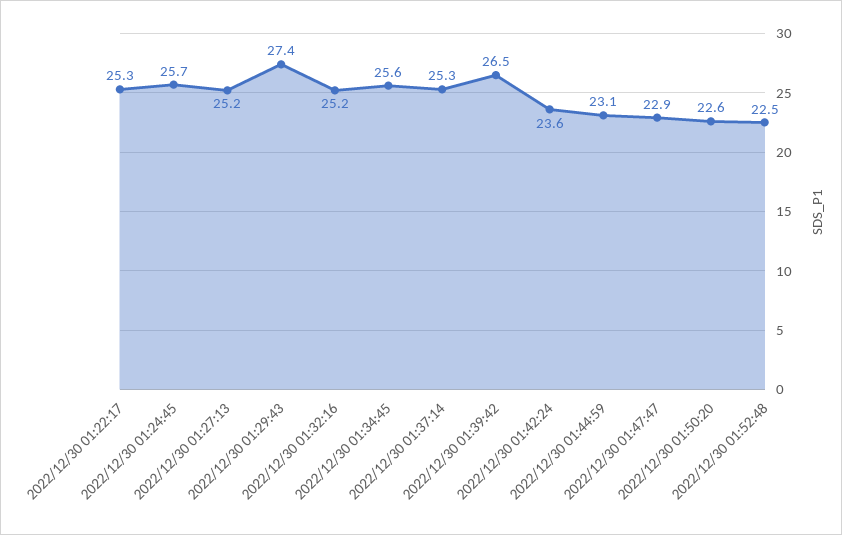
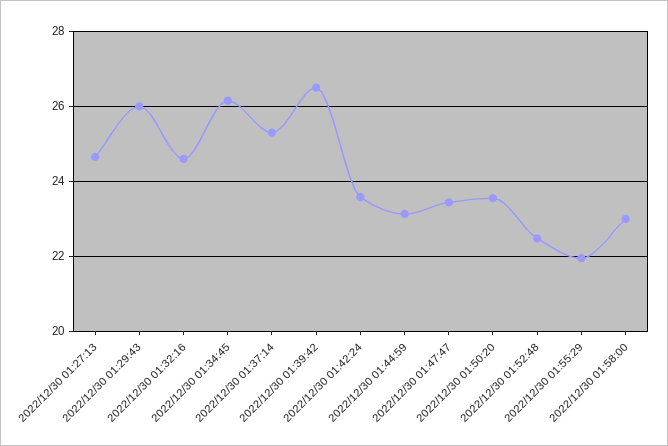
2022/12/30 01:22:17: 25.3 -> none
2022/12/30 01:24:45: 25.7 -> none
2022/12/30 01:27:13: 25.2 -> 24.6
2022/12/30 01:29:43: 27.4 -> 26
2022/12/30 01:32:16: 25.2 -> 24.6
2022/12/30 01:34:45: 25.6 -> 26.2
2022/12/30 01:47:47: 22.9 -> 23.4
2022/12/30 01:50:20: 22.6 -> 23.6
2022/12/30 01:55:29: none -> 22
2022/12/30 01:58:00: none -> 23

